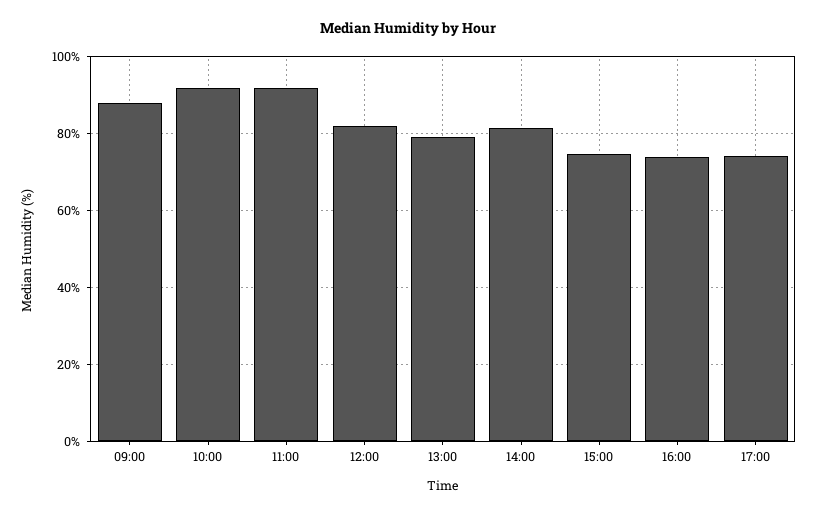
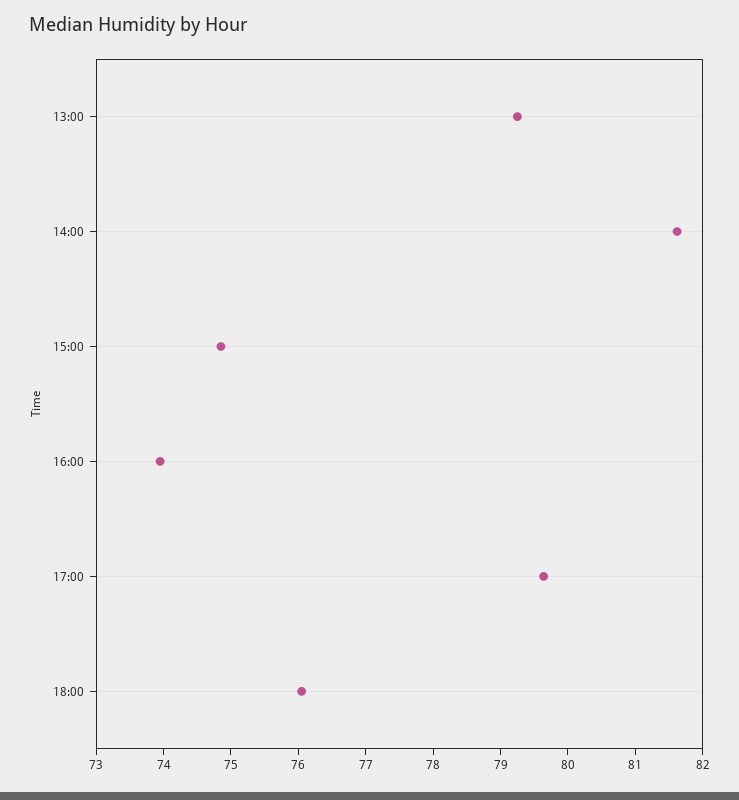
09:00: 88 -> none
10:00: 92 -> none
11:00: 92 -> none
12:00: 82 -> none
17:00: 74 -> 79.6
18:00: none -> 76

